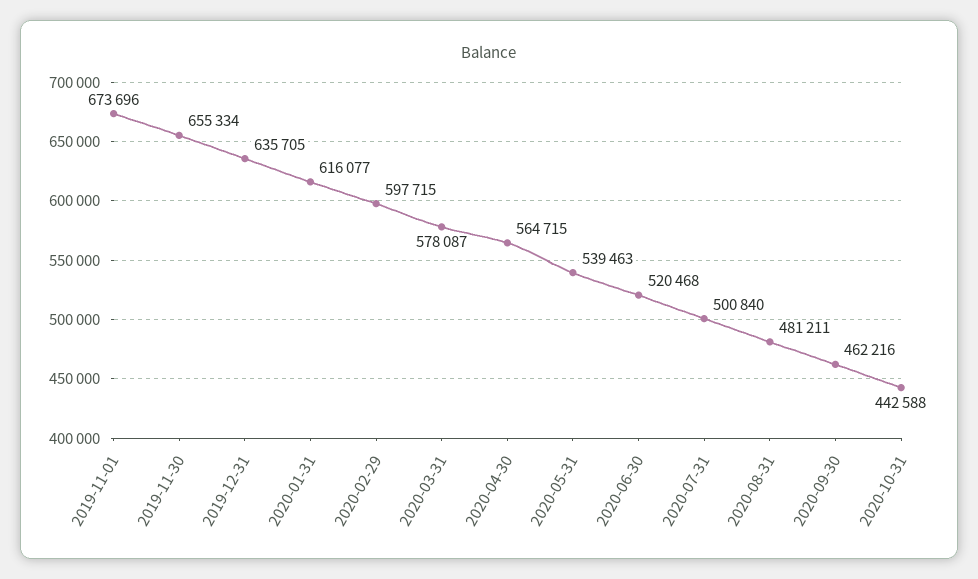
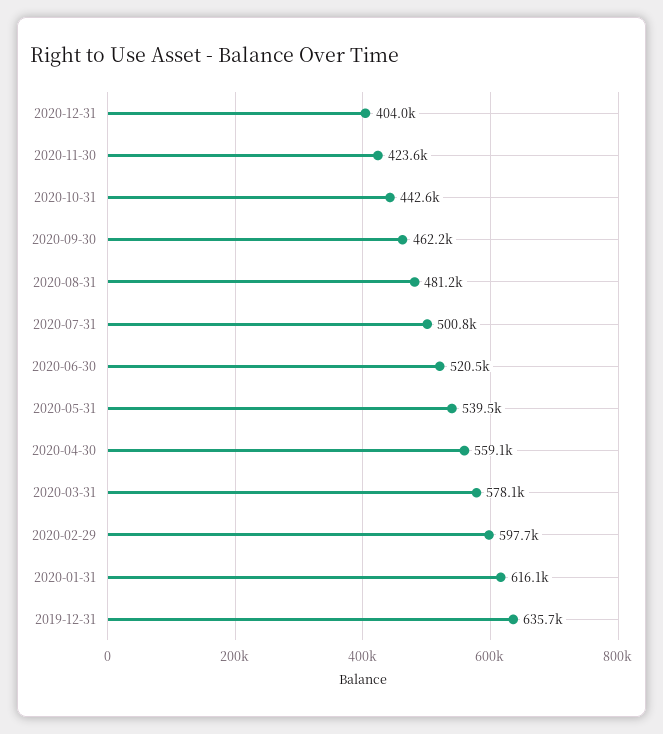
2019-11-01: 673696 -> none
2019-11-30: 655334 -> none
2020-04-30: 564715 -> 559100
2020-12-31: none -> 404000
2020-11-30: none -> 423600

